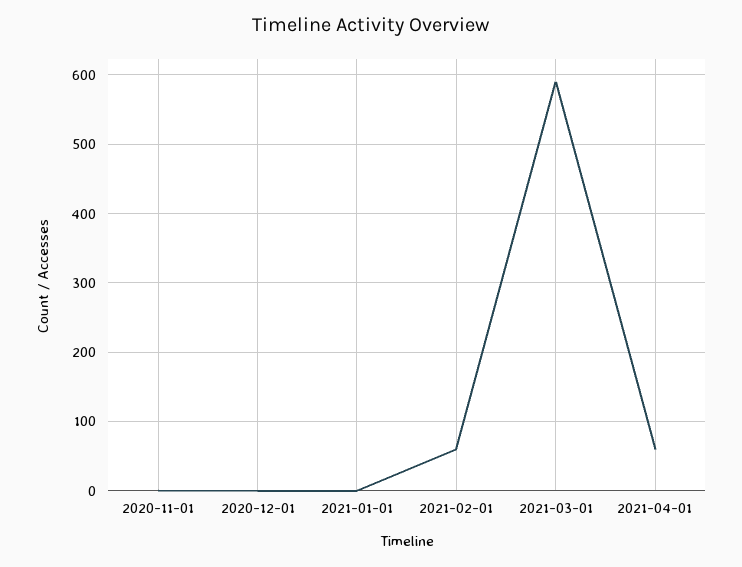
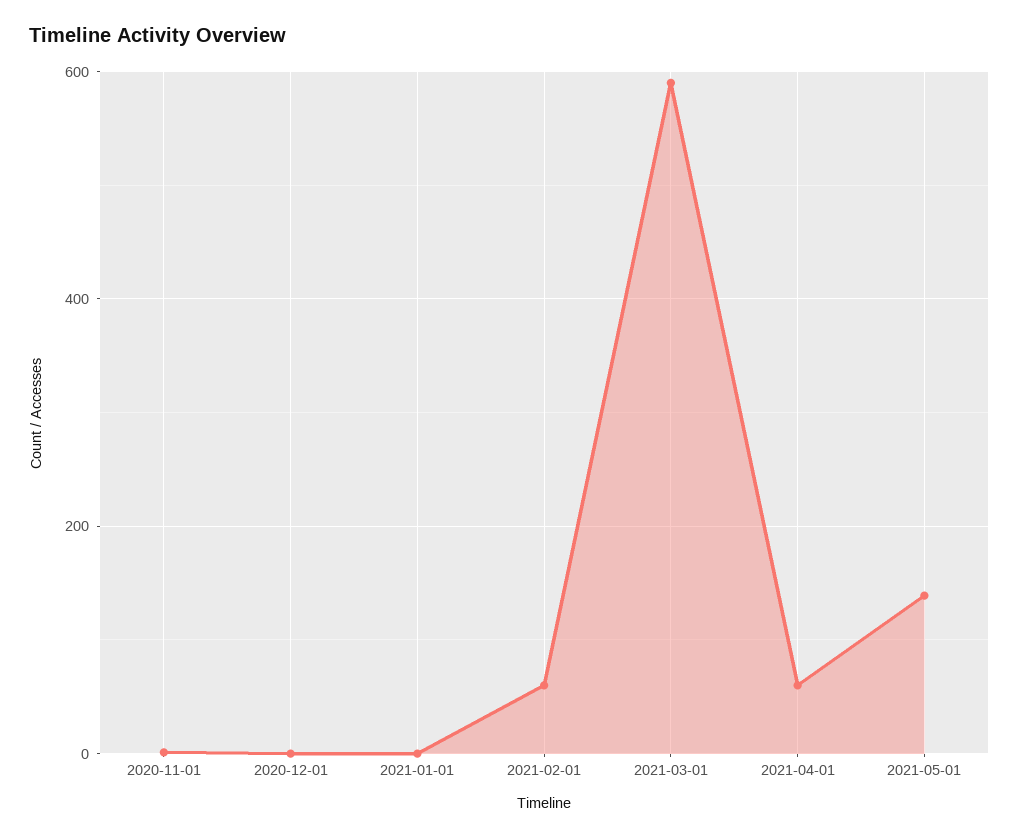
2021-05-01: none -> 140

